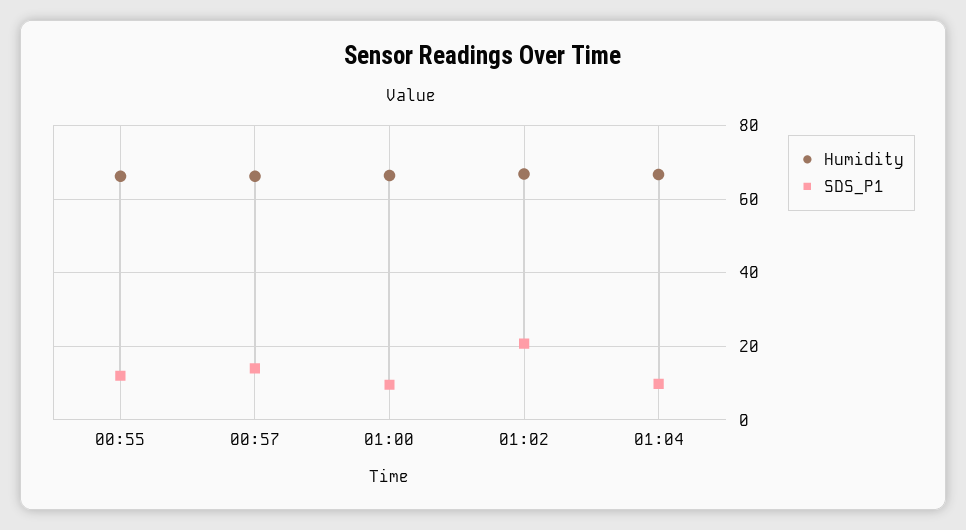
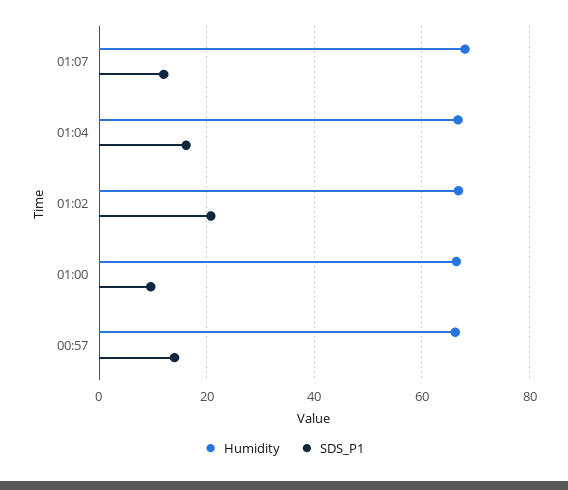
Humidity, 00:55: 66 -> none
SDS_P1, 00:55: 12 -> none
SDS_P1, 01:04: 10 -> 16
Humidity, 01:07: none -> 68
SDS_P1, 01:07: none -> 12

